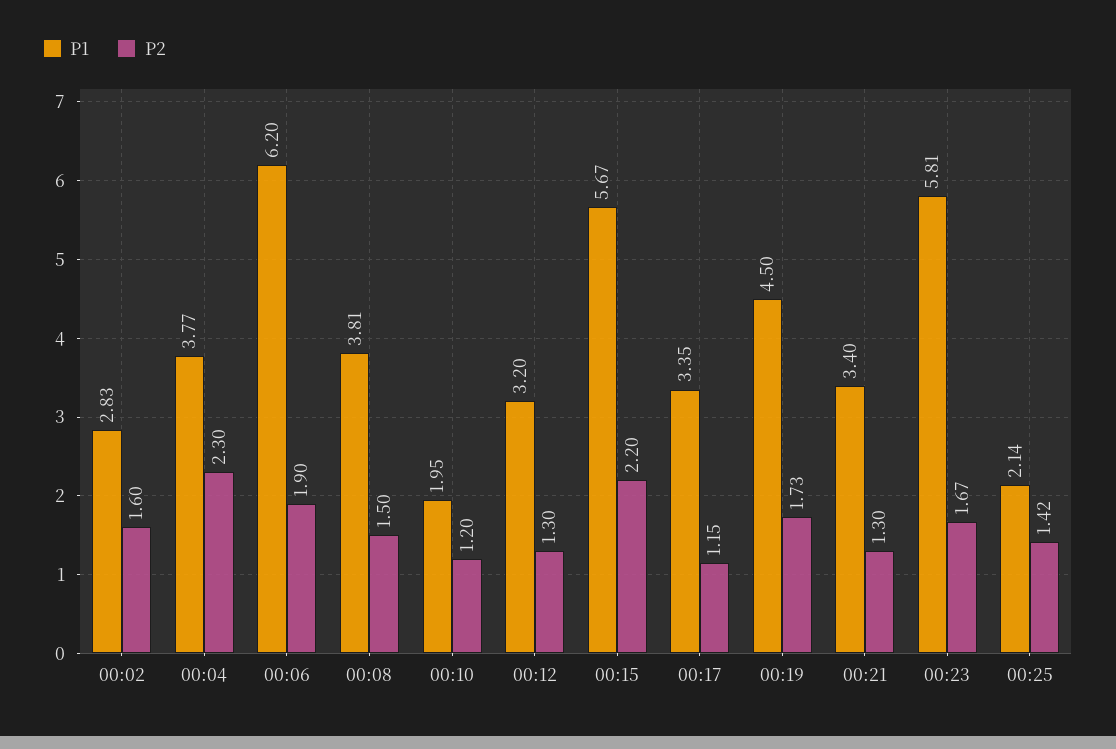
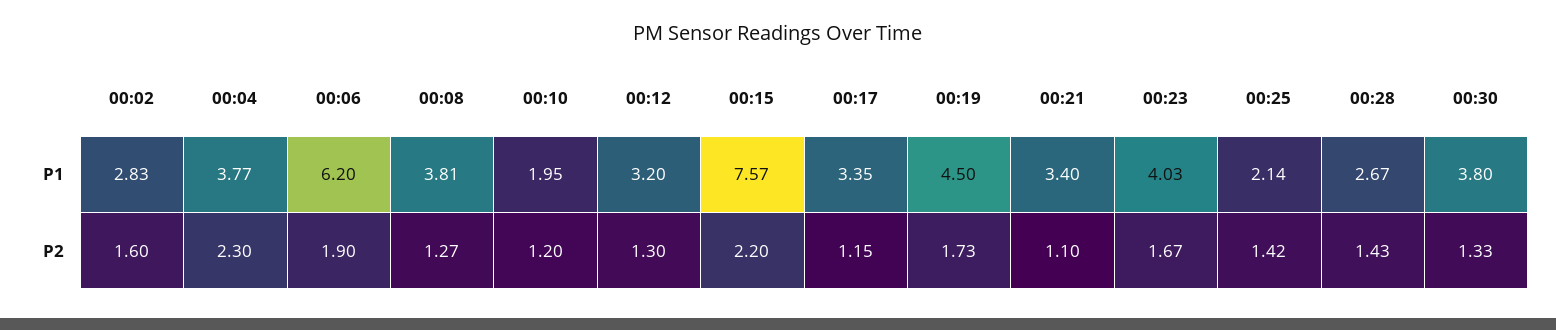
P2, 00:08: 1.5 -> 1.27
P1, 00:15: 5.67 -> 7.57
P2, 00:21: 1.3 -> 1.1
P1, 00:23: 5.81 -> 4.03
P1, 00:28: none -> 2.67
P1, 00:30: none -> 3.8
P2, 00:28: none -> 1.43
P2, 00:30: none -> 1.33

